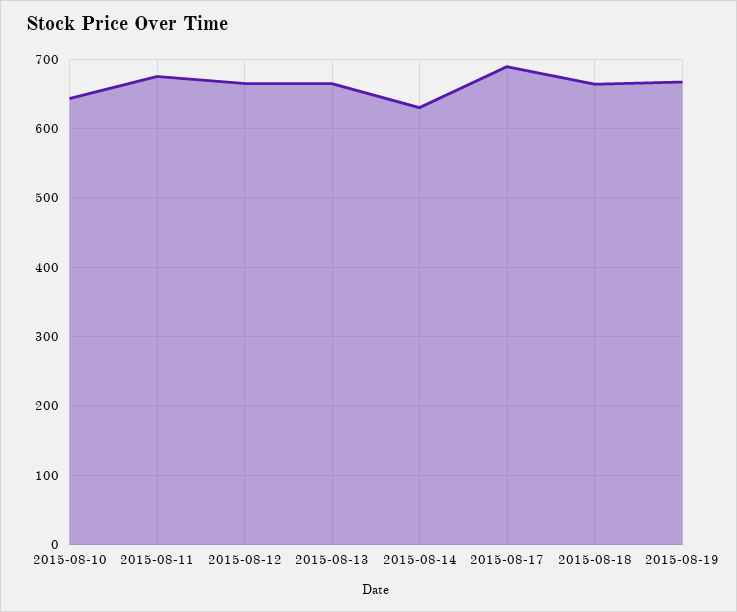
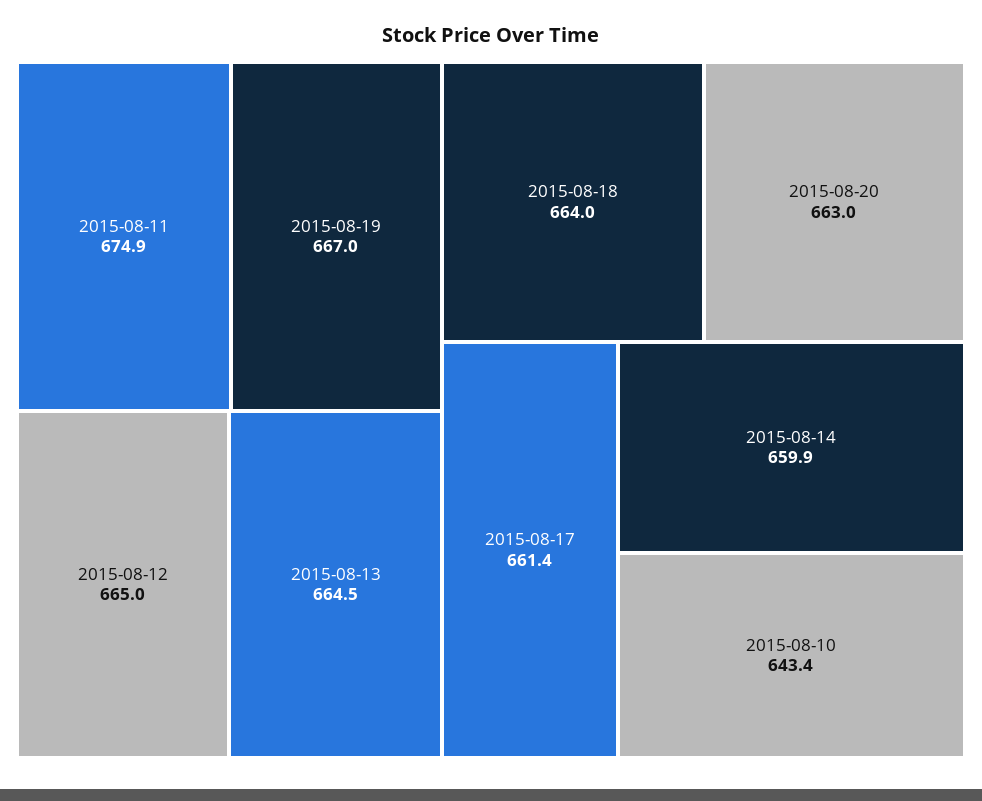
2015-08-14: 630 -> 659.9
2015-08-17: 690 -> 661.4
2015-08-20: none -> 663

